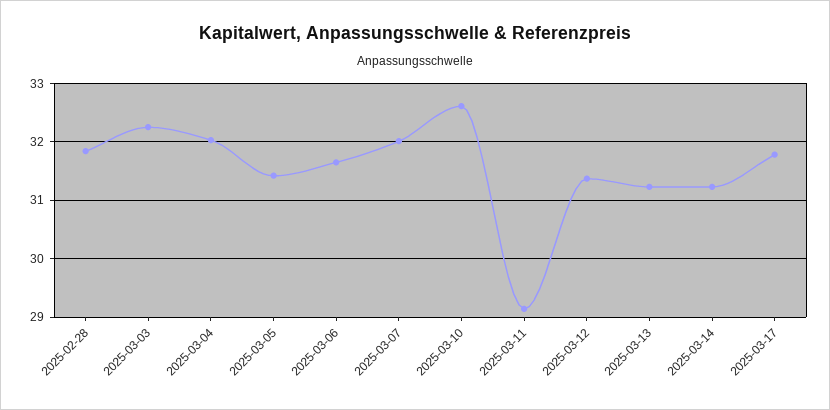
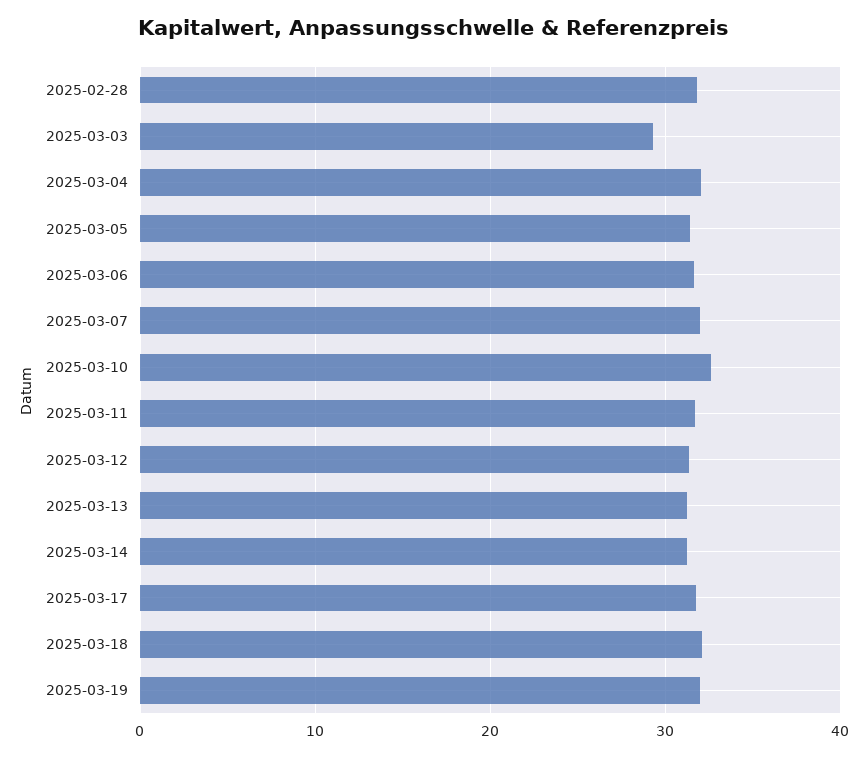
2025-03-03: 32.2 -> 29
2025-03-11: 29.2 -> 32
2025-03-18: none -> 32
2025-03-19: none -> 32

